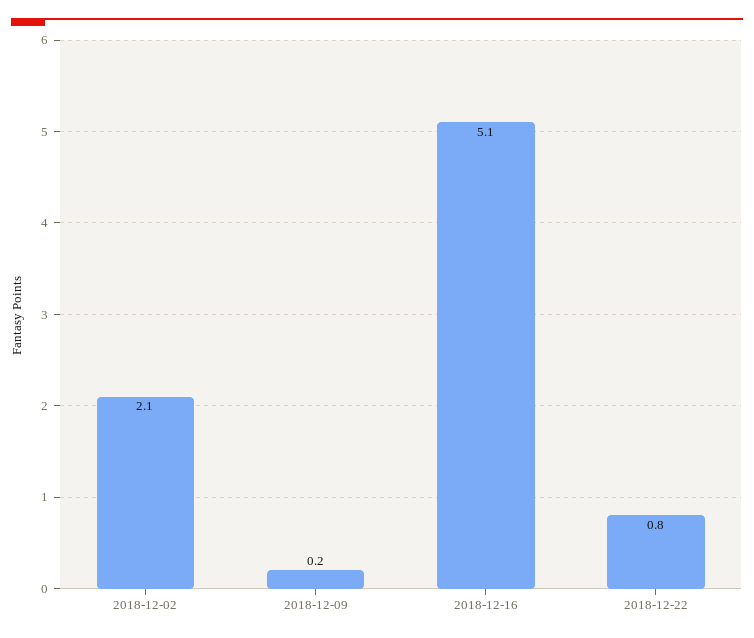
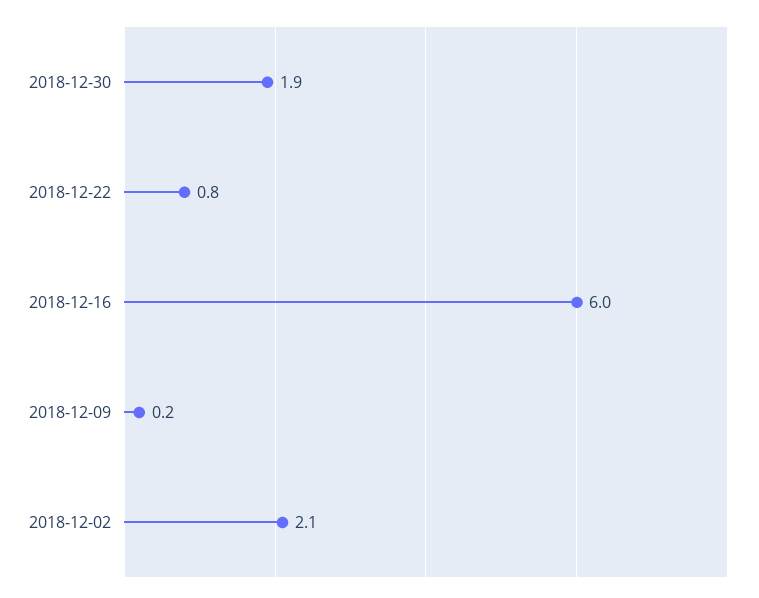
2018-12-16: 5.1 -> 6
2018-12-30: none -> 1.9

